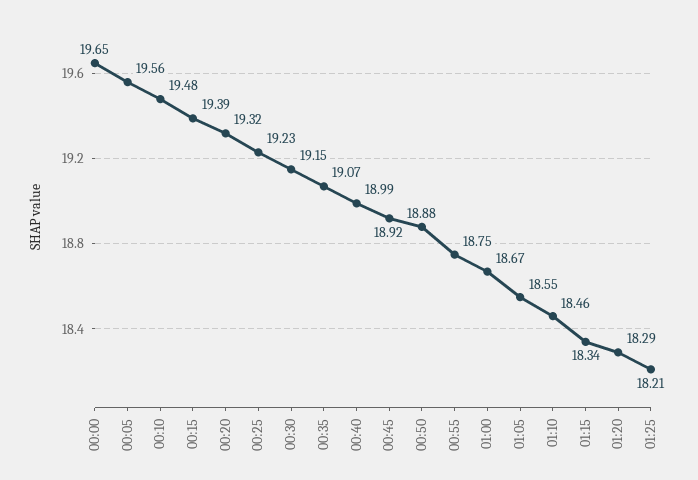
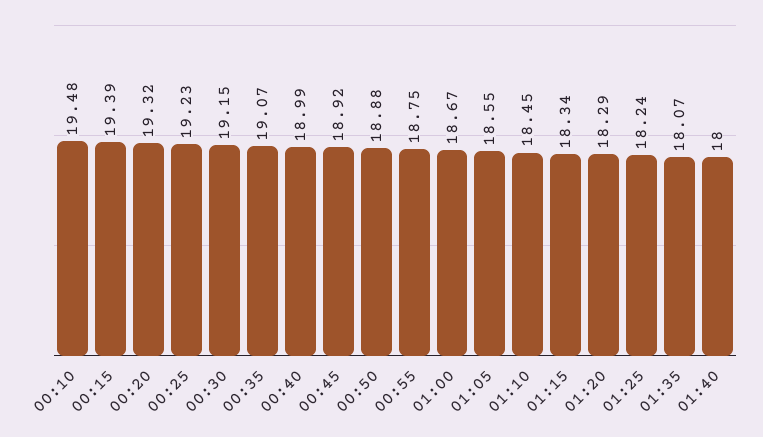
00:00: 19.65 -> none
00:05: 19.56 -> none
01:10: 18.46 -> 18.45
01:25: 18.21 -> 18.24
01:35: none -> 18.07
01:40: none -> 18

